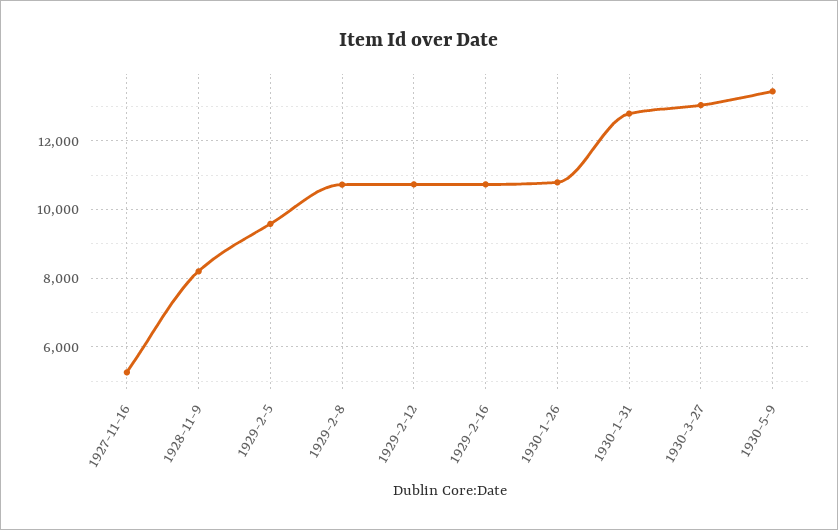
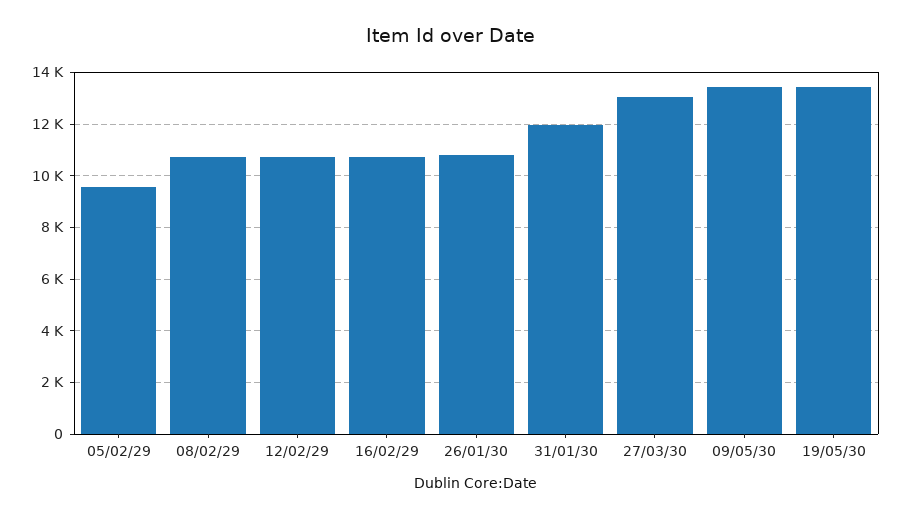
1927-11-16: 5200 -> none
1928-11-9: 8200 -> none
1930-1-31: 12800 -> 12000
19/05/30: none -> 13500

